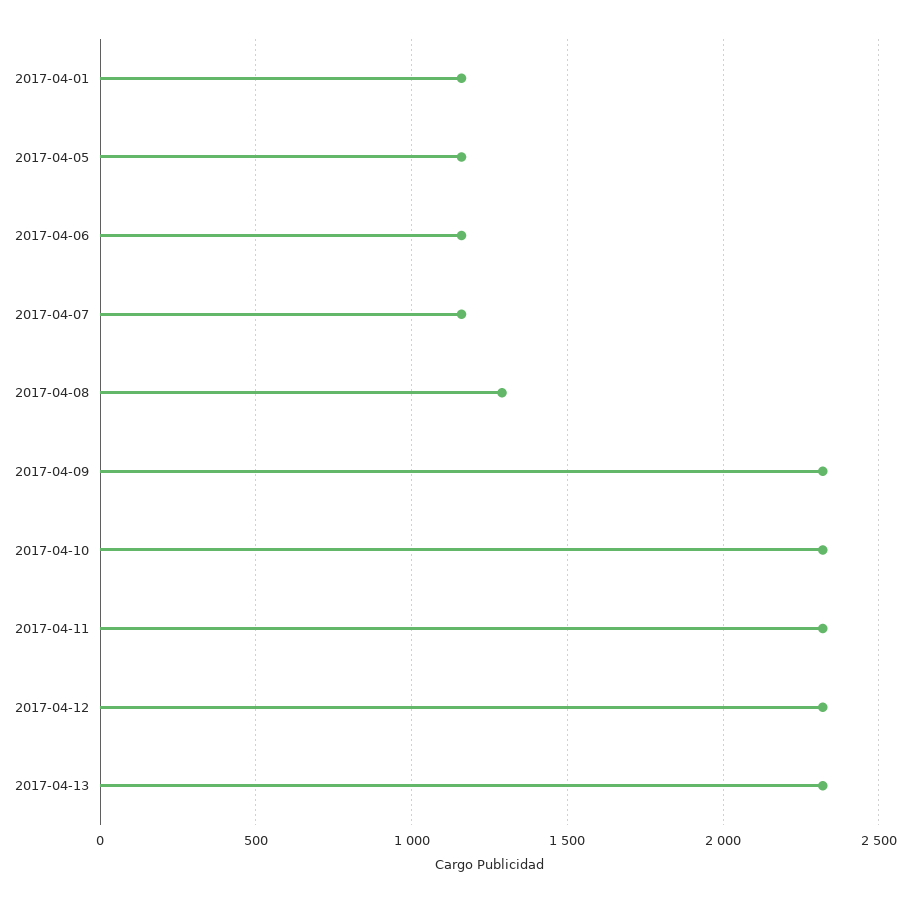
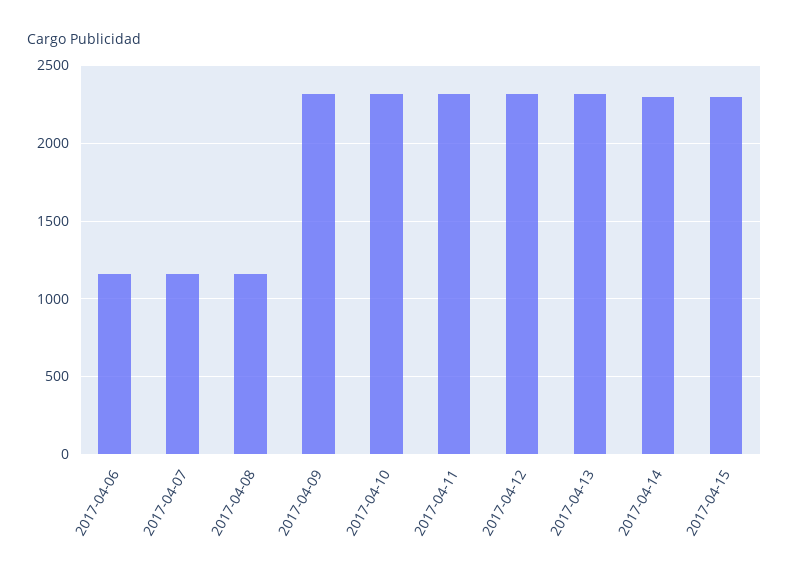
2017-04-01: 1150 -> none
2017-04-05: 1150 -> none
2017-04-08: 1300 -> 1150
2017-04-14: none -> 2300
2017-04-15: none -> 2300

